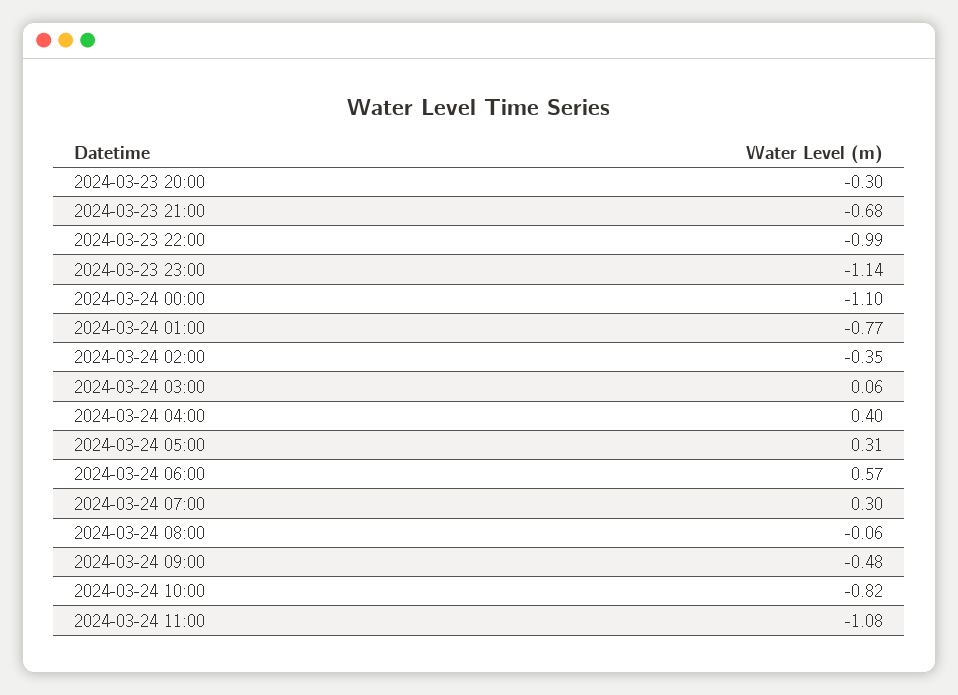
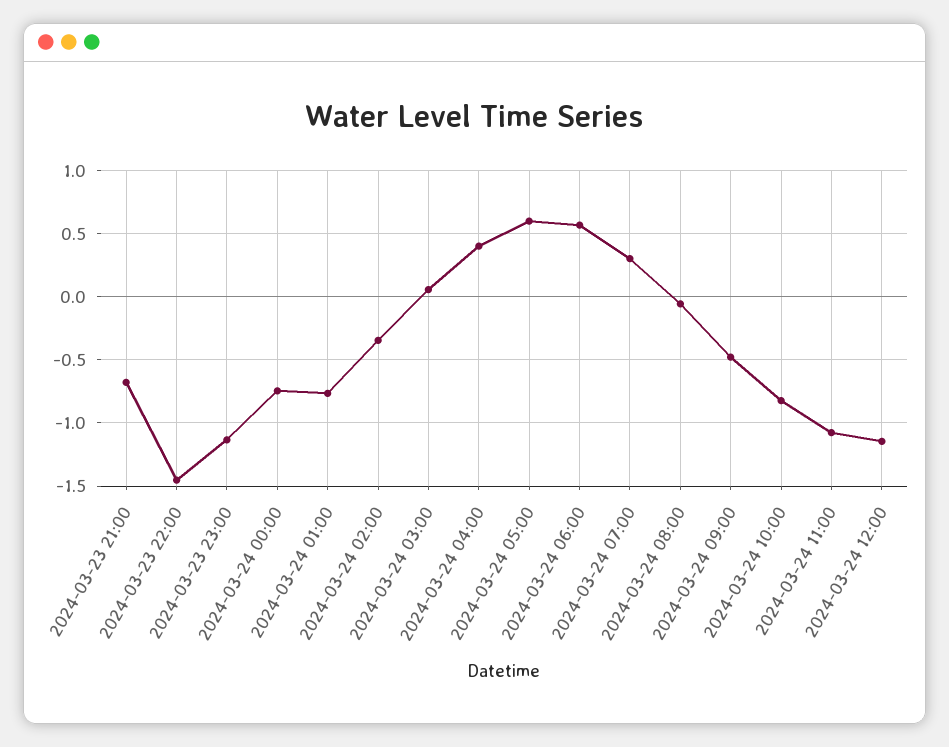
2024-03-23 20:00: -0.3 -> none
2024-03-23 22:00: -0.99 -> -1.45
2024-03-24 00:00: -1.1 -> -0.75
2024-03-24 05:00: 0.31 -> 0.6
2024-03-24 12:00: none -> -1.15

